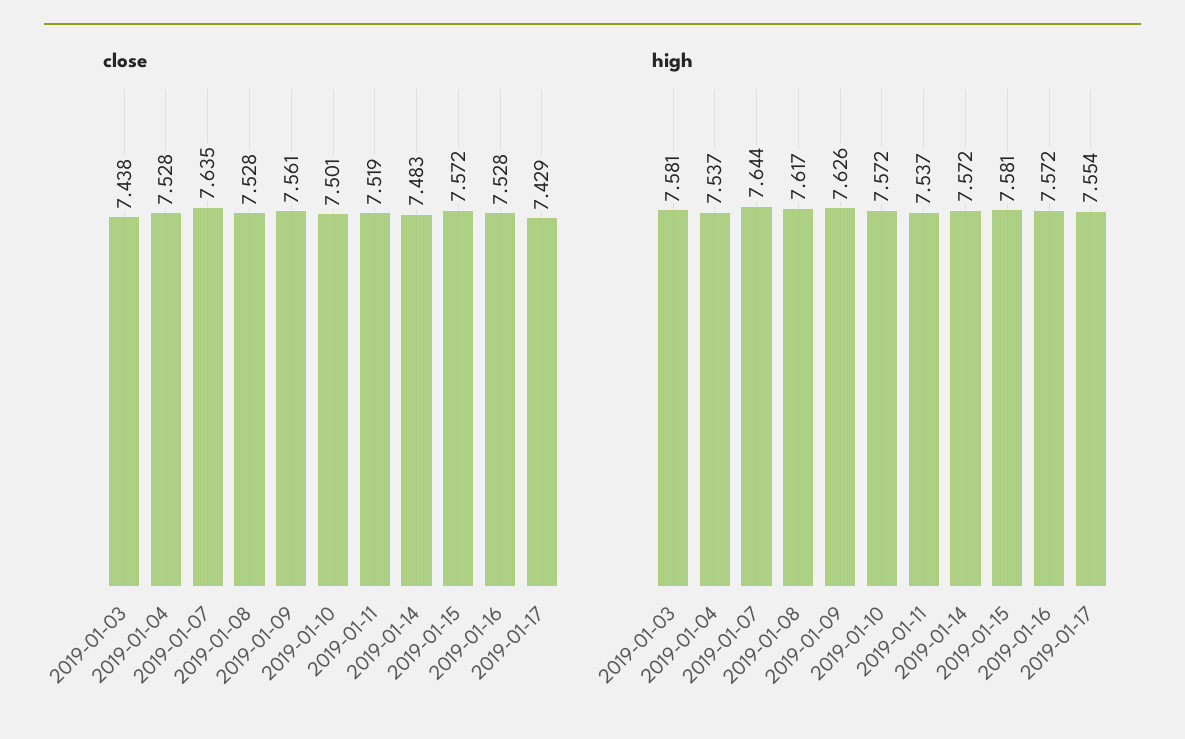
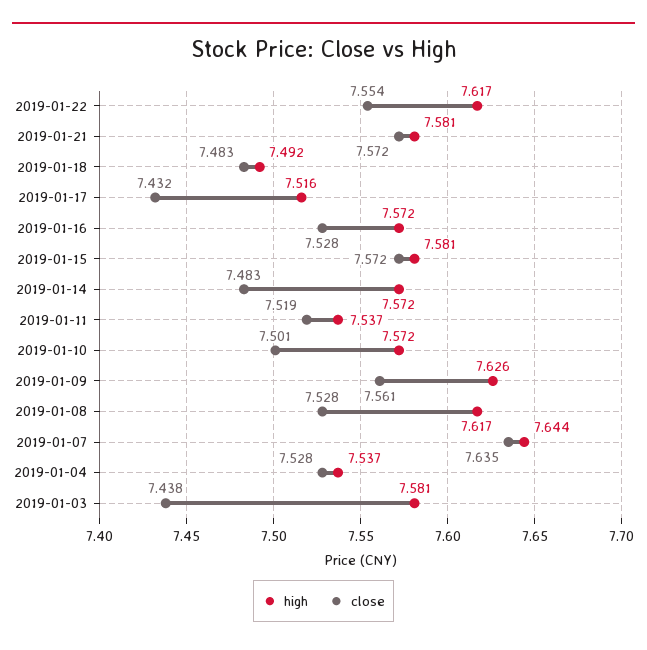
close, 2019-01-17: 7.429 -> 7.432
high, 2019-01-17: 7.554 -> 7.516
high, 2019-01-22: none -> 7.617
close, 2019-01-22: none -> 7.554
high, 2019-01-21: none -> 7.581
close, 2019-01-21: none -> 7.572
high, 2019-01-18: none -> 7.492
close, 2019-01-18: none -> 7.483

